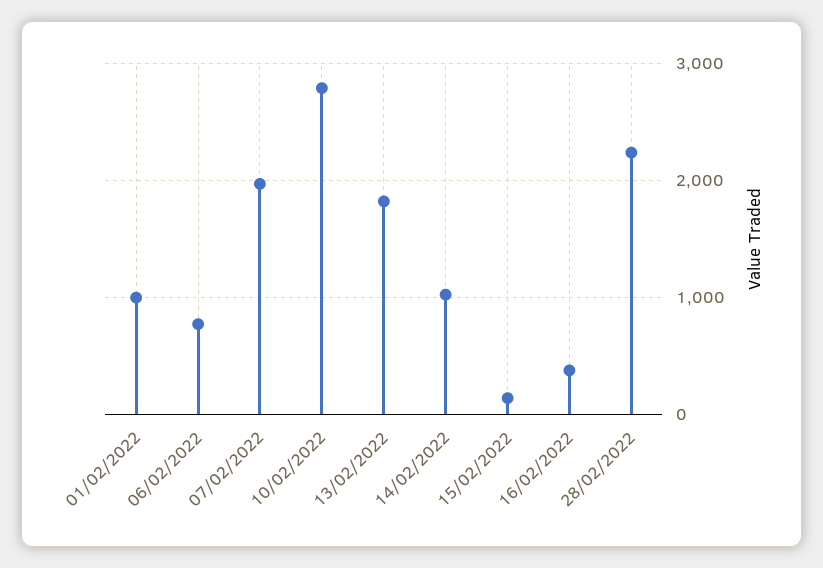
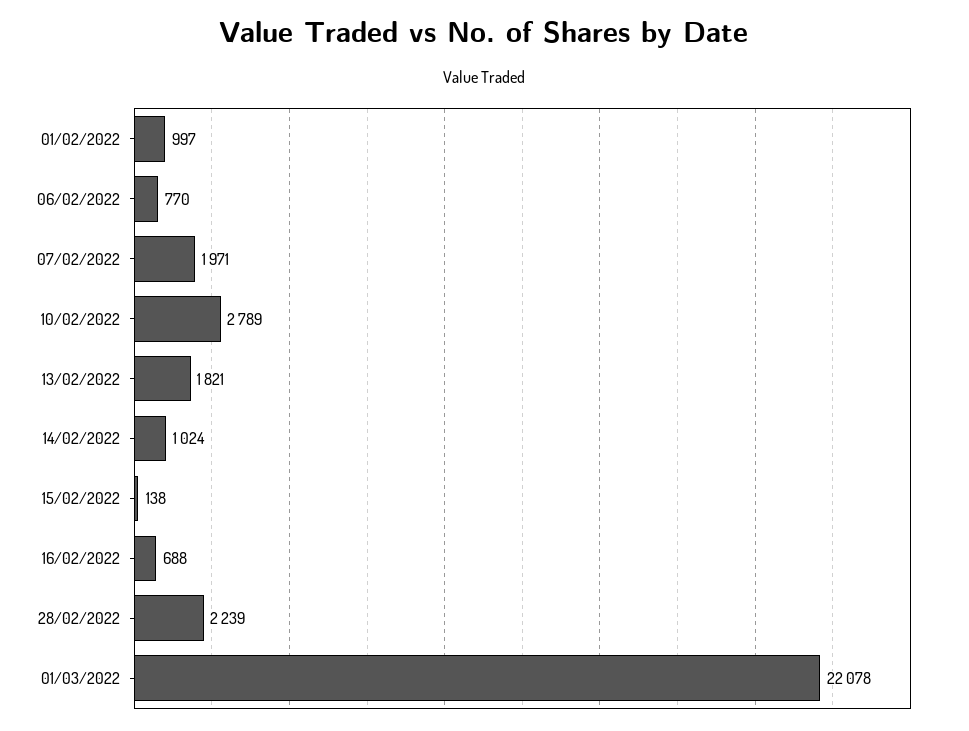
16/02/2022: 400 -> 688
01/03/2022: none -> 22078

